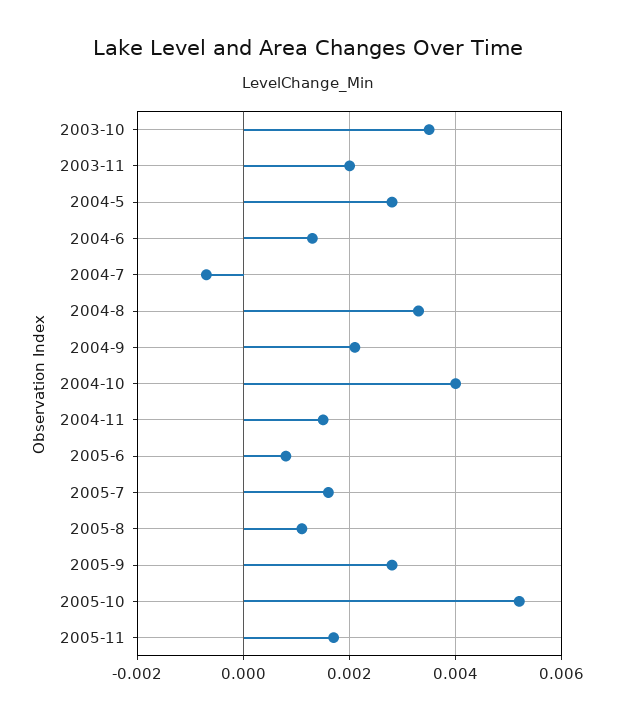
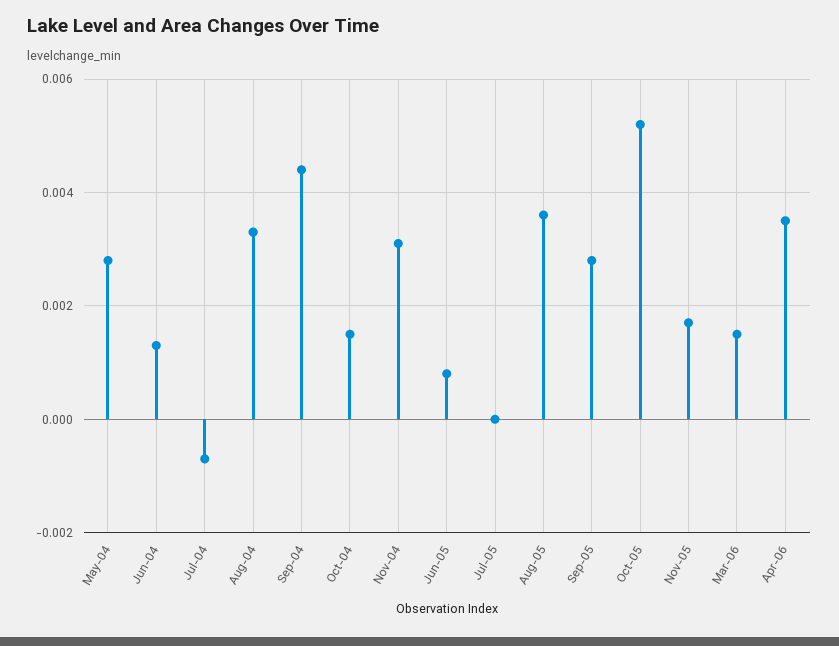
2003-10: 0.0035 -> none
2003-11: 0.002 -> none
2004-9: 0.002 -> 0.0045
2004-10: 0.004 -> 0.0015
2004-11: 0.0015 -> 0.003
2005-7: 0.0015 -> 0
2005-8: 0.001 -> 0.0035
Mar-06: none -> 0.0015
Apr-06: none -> 0.0035

